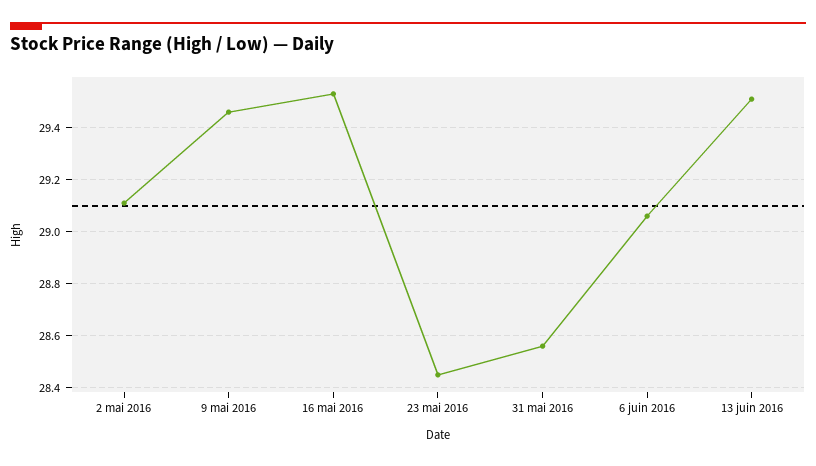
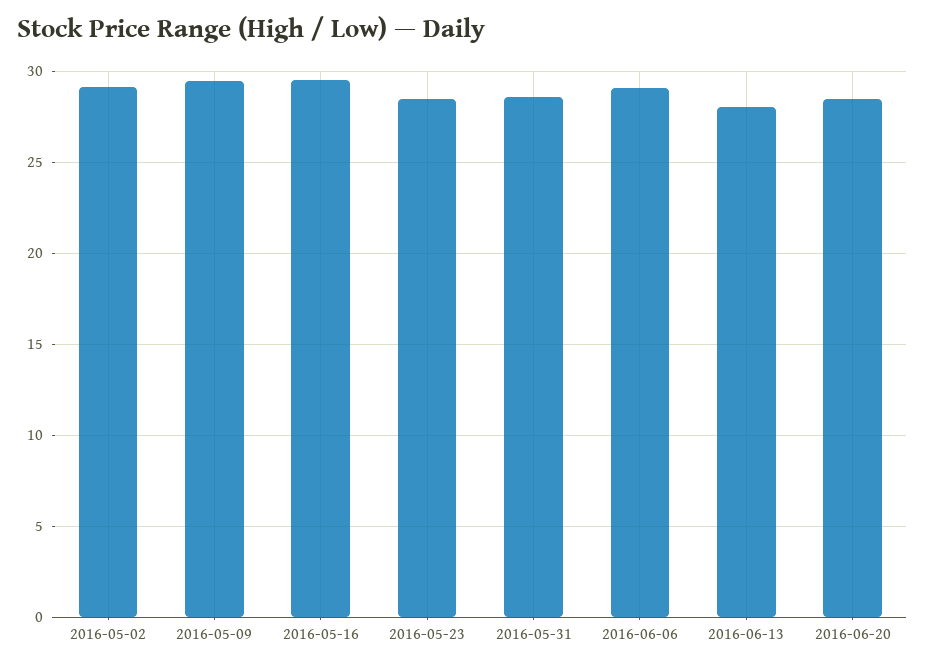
13 juin 2016: 29.5 -> 28
2016-06-20: none -> 28.5

